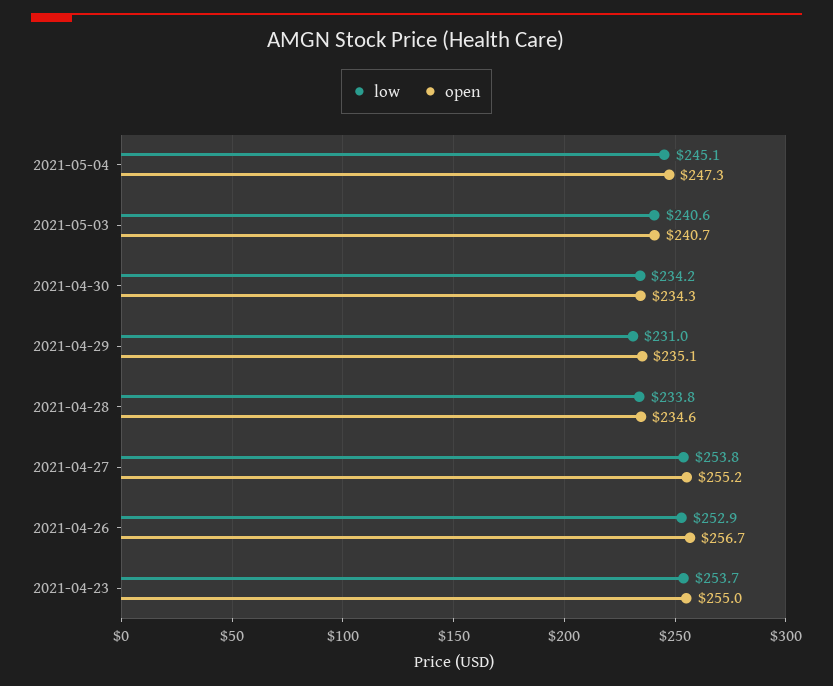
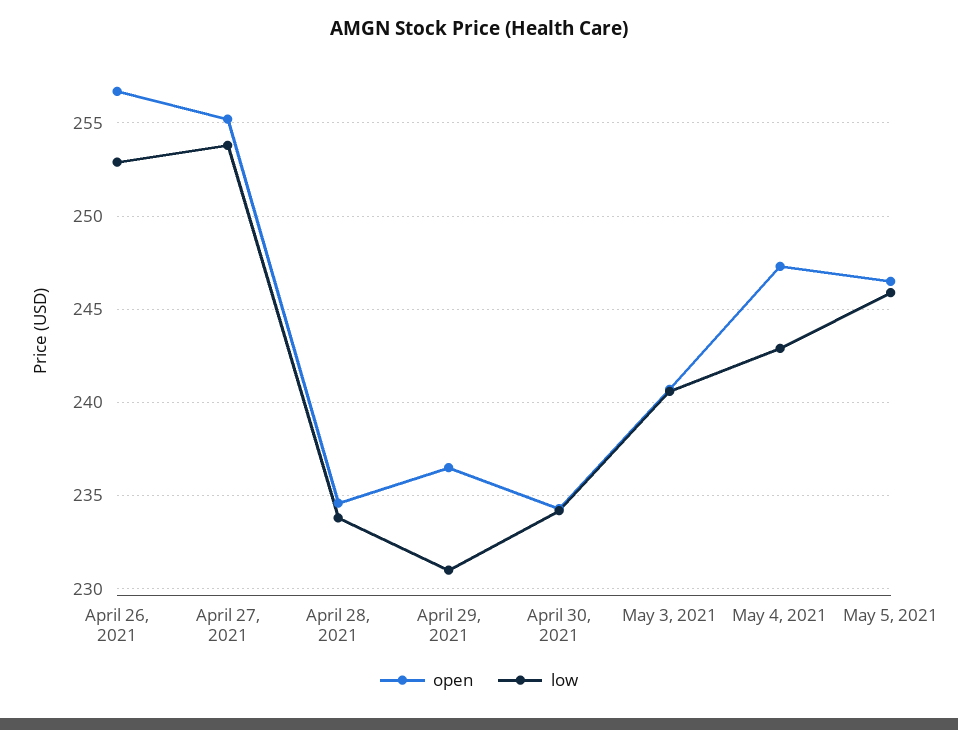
low, 2021-05-04: 245.1 -> 243
open, 2021-04-29: 235.1 -> 236.5
low, 2021-04-23: 253.7 -> none
open, 2021-04-23: 255 -> none
open, May 5, 2021: none -> 246.5
low, May 5, 2021: none -> 246

